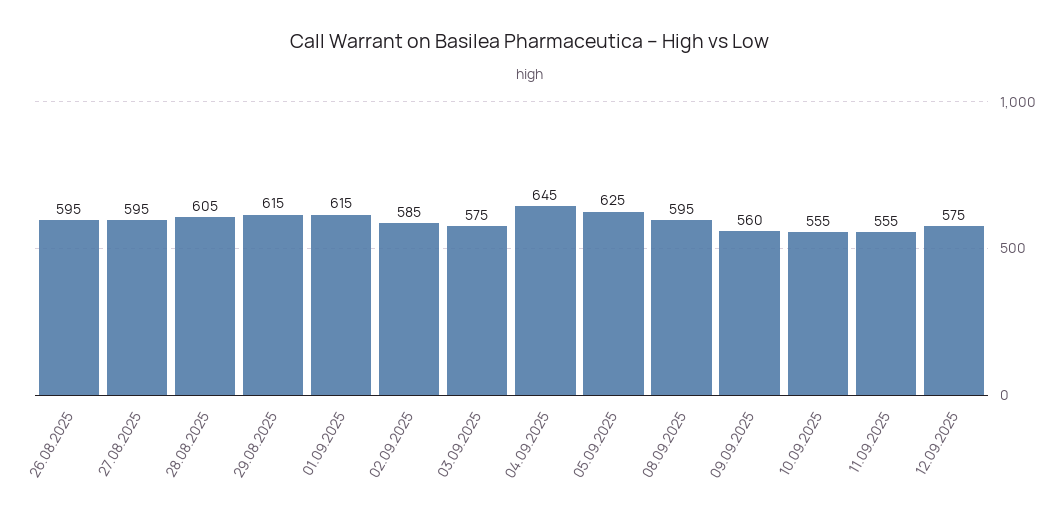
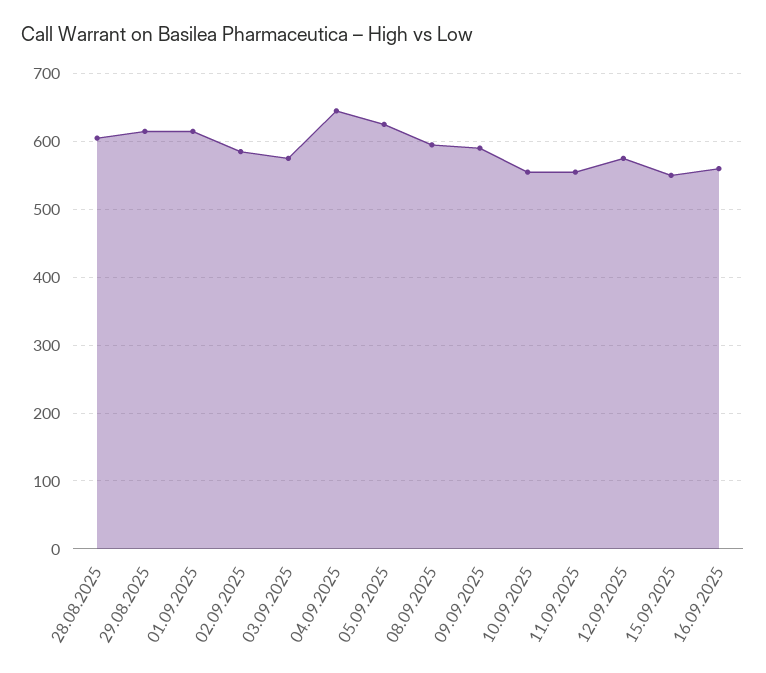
26.08.2025: 595 -> none
27.08.2025: 595 -> none
09.09.2025: 560 -> 590
15.09.2025: none -> 550
16.09.2025: none -> 560

